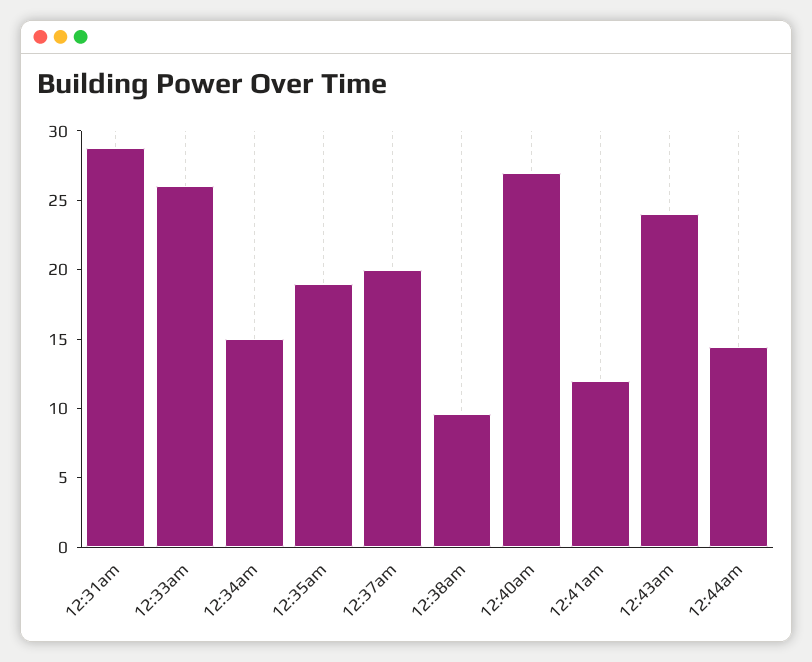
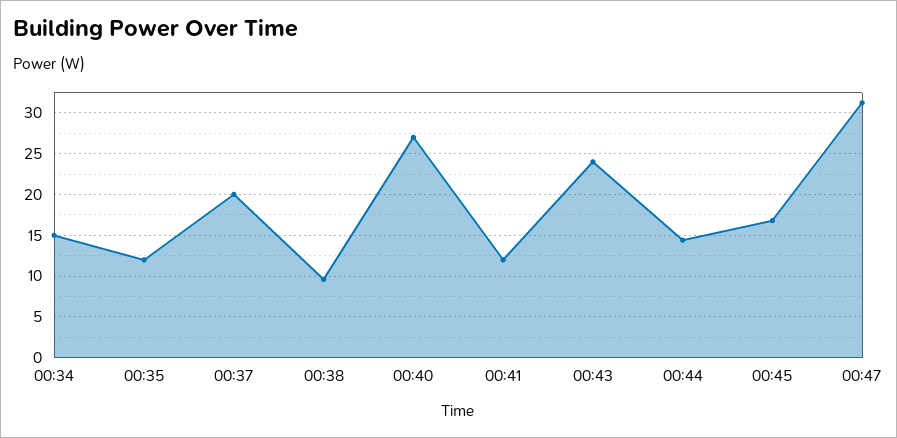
12:31am: 29 -> none
12:33am: 26 -> none
12:35am: 19 -> 12
00:45: none -> 17
00:47: none -> 31

